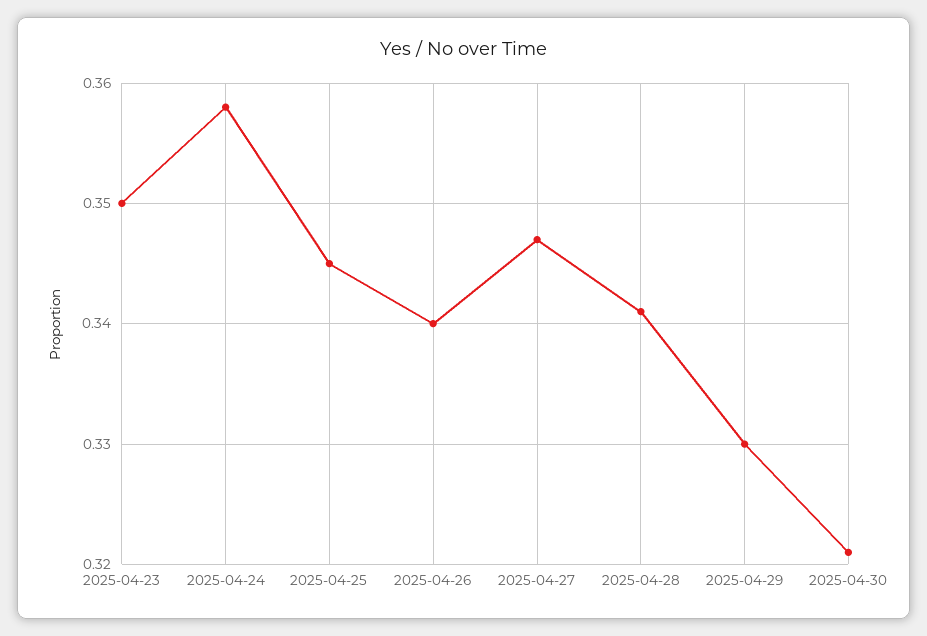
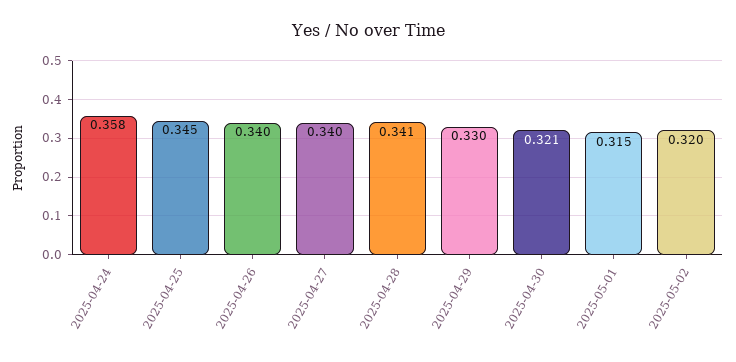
2025-04-23: 0.35 -> none
2025-04-27: 0.347 -> 0.34
2025-05-01: none -> 0.315
2025-05-02: none -> 0.32

